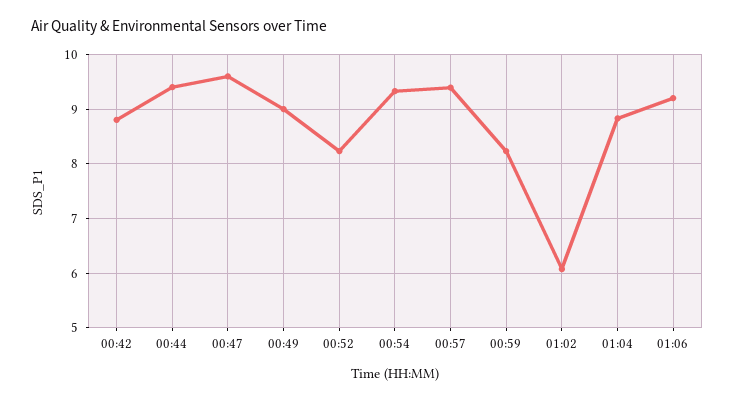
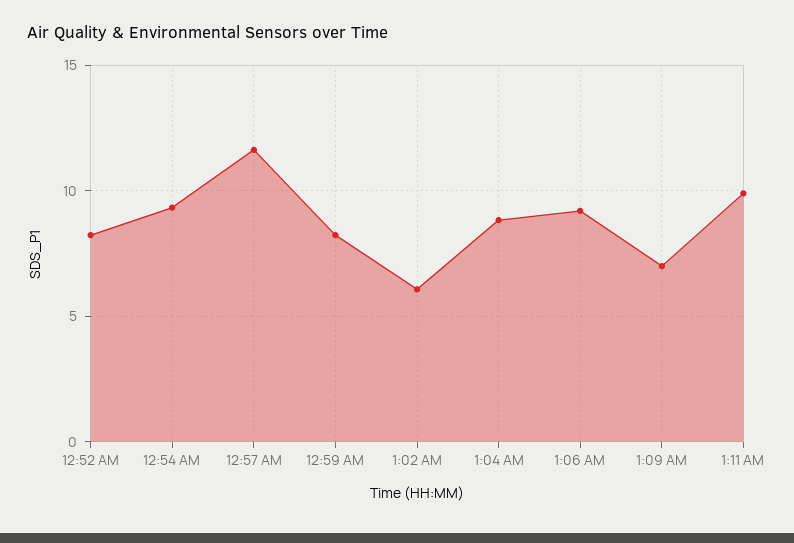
00:42: 8.8 -> none
00:44: 9.4 -> none
00:47: 9.6 -> none
00:49: 9 -> none
00:57: 9.4 -> 11.5
1:09 AM: none -> 7
1:11 AM: none -> 10

